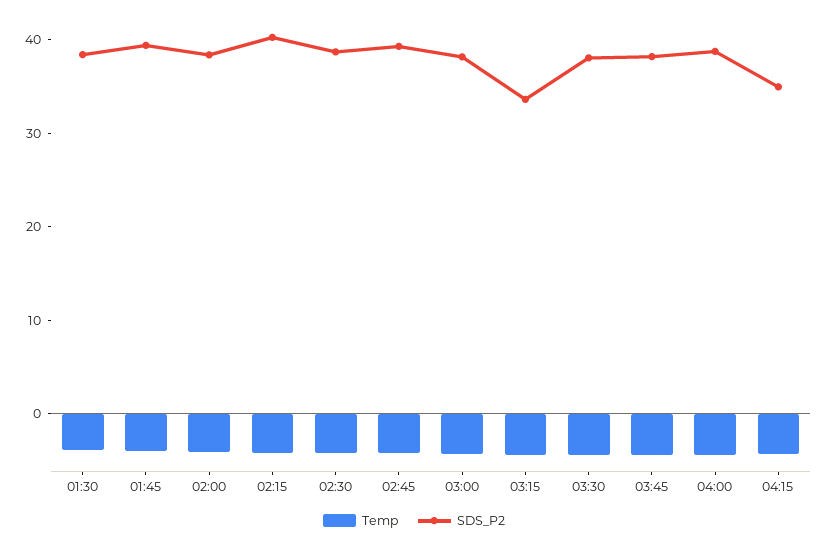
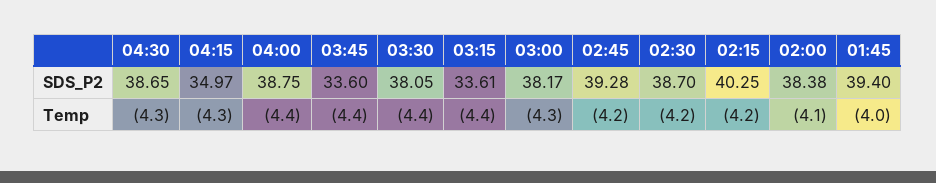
Temp, 01:30: -4 -> none
SDS_P2, 01:30: 38 -> none
SDS_P2, 03:45: 38 -> 33.6
SDS_P2, 04:30: none -> 38.65
Temp, 04:30: none -> -4.3

